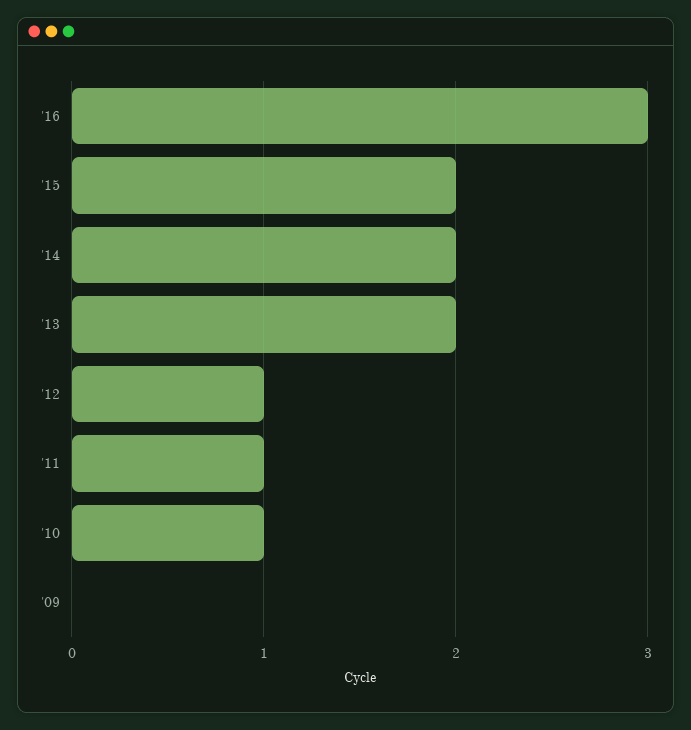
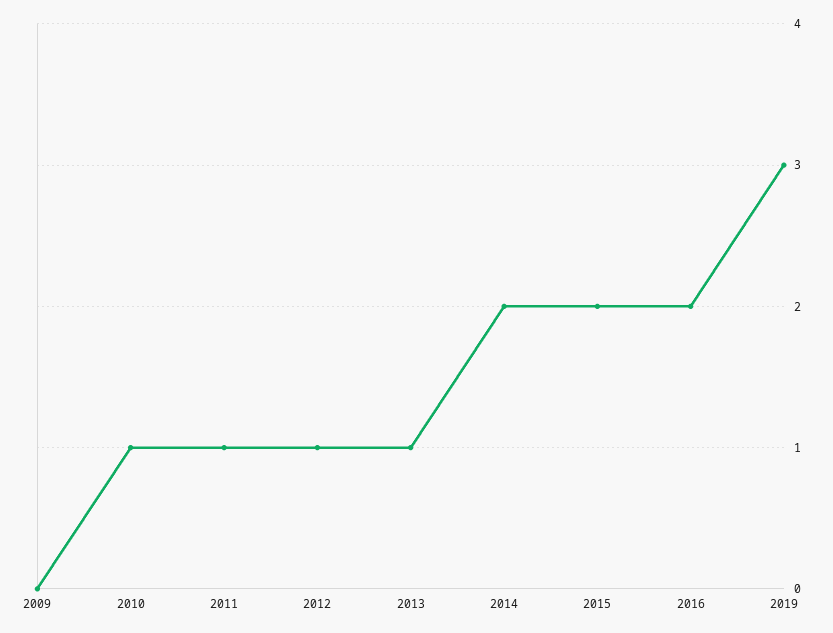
'16: 3 -> 2
'13: 2 -> 1
2019: none -> 3

